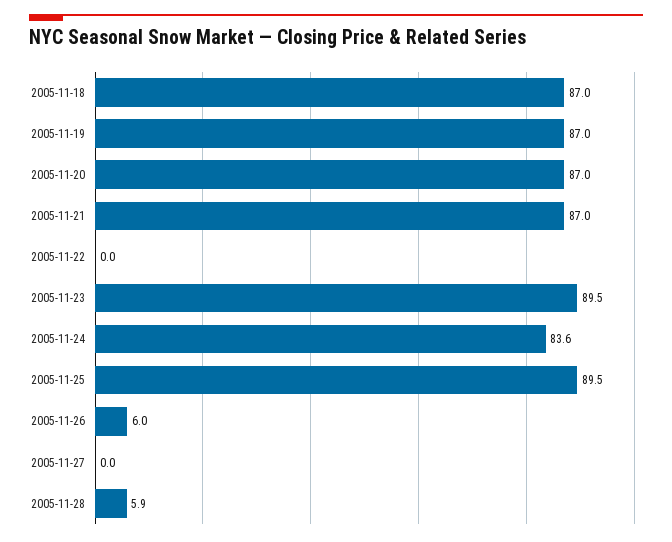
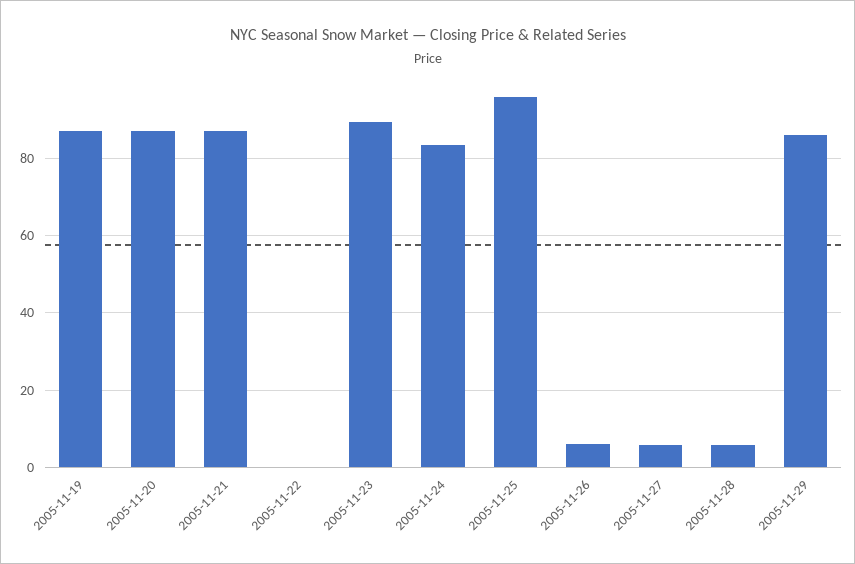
2005-11-18: 87 -> none
2005-11-25: 89.5 -> 96
2005-11-27: 0 -> 6
2005-11-29: none -> 86

